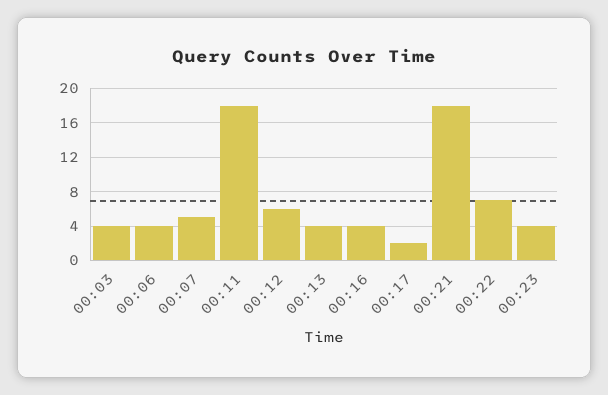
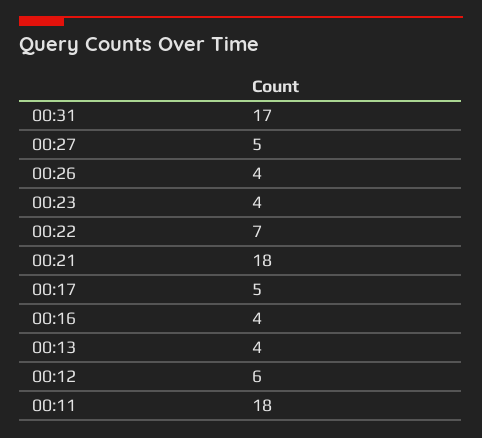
00:03: 4 -> none
00:06: 4 -> none
00:07: 5 -> none
00:17: 2 -> 5
00:31: none -> 17
00:27: none -> 5
00:26: none -> 4

